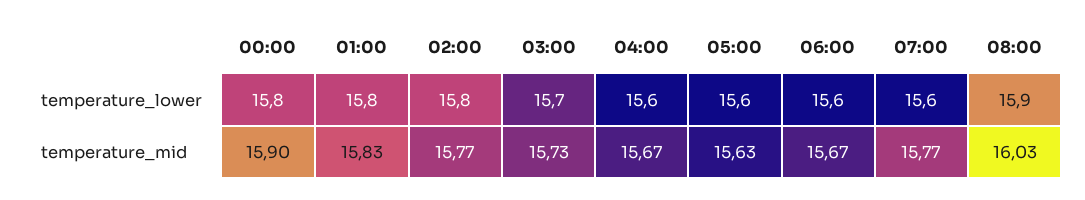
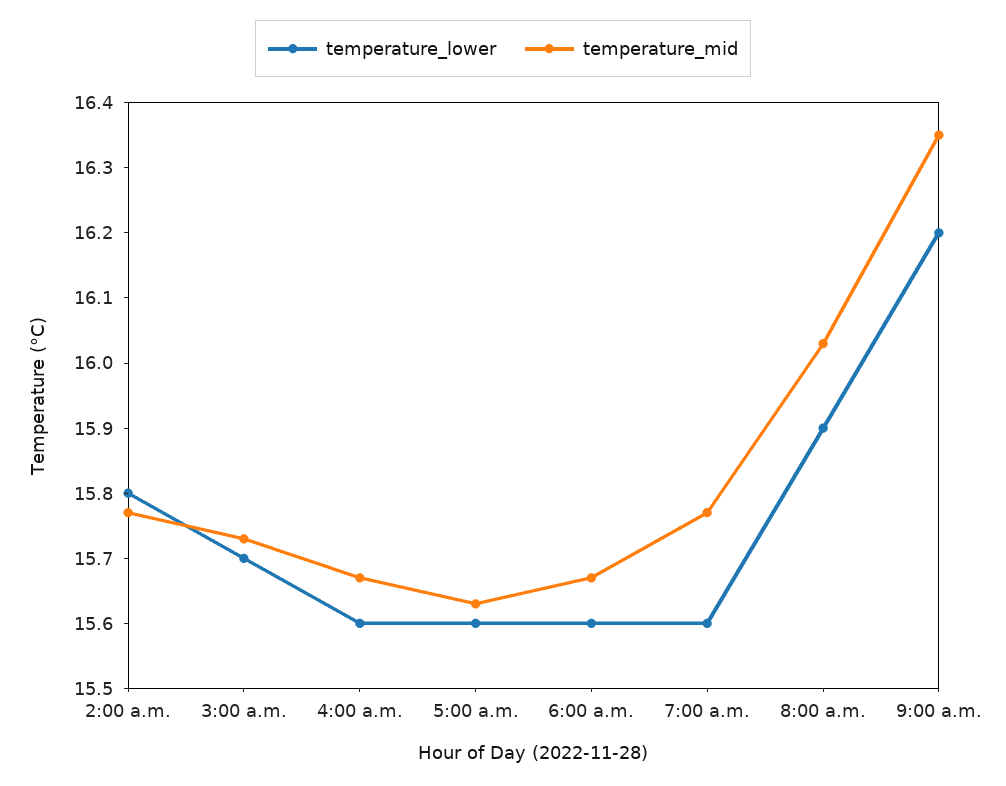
temperature_lower, 00:00: 15.8 -> none
temperature_lower, 01:00: 15.8 -> none
temperature_mid, 00:00: 15.9 -> none
temperature_mid, 01:00: 15.83 -> none
temperature_lower, 9:00 a.m.: none -> 16.2
temperature_mid, 9:00 a.m.: none -> 16.35

